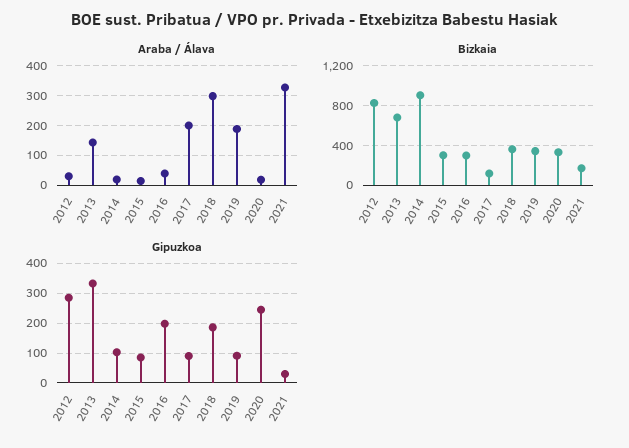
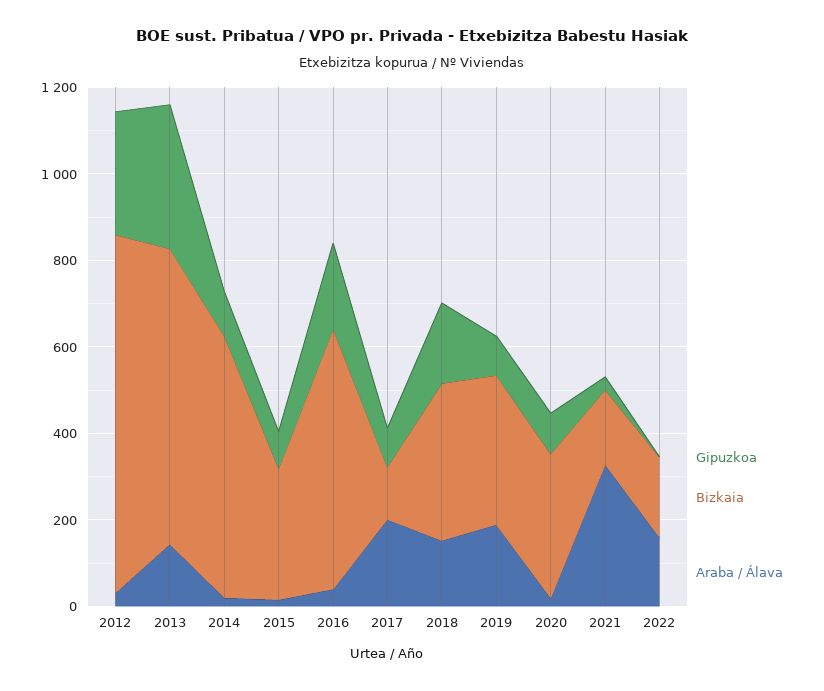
Araba / Álava, 2018: 300 -> 150
Bizkaia, 2014: 900 -> 600
Bizkaia, 2016: 300 -> 600
Gipuzkoa, 2020: 250 -> 100
Gipuzkoa, 2022: none -> 0
Bizkaia, 2022: none -> 200
Araba / Álava, 2022: none -> 150

